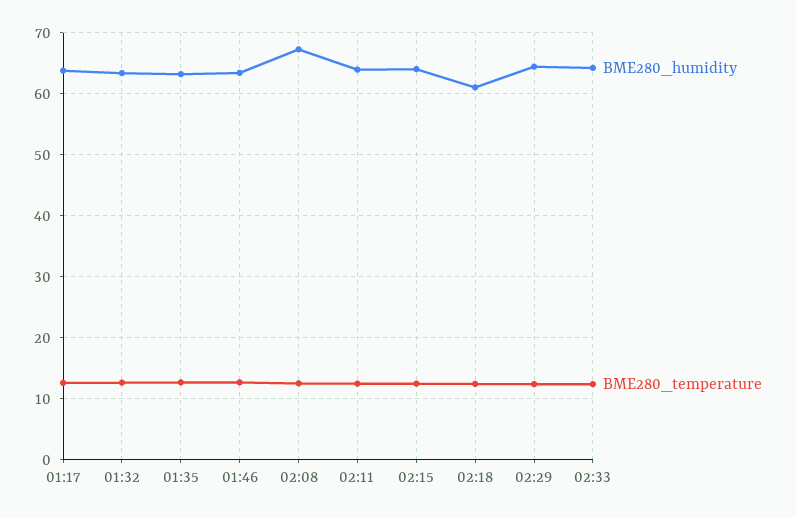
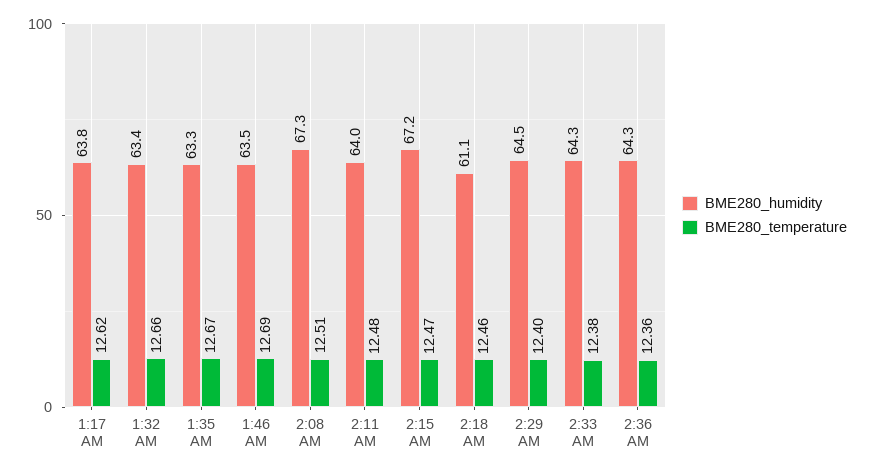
BME280_humidity, 02:15: 64 -> 67.2
BME280_humidity, 2:36 AM: none -> 64.3
BME280_temperature, 2:36 AM: none -> 12.36

